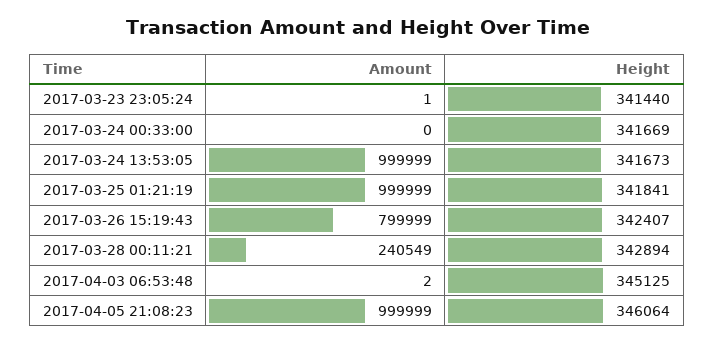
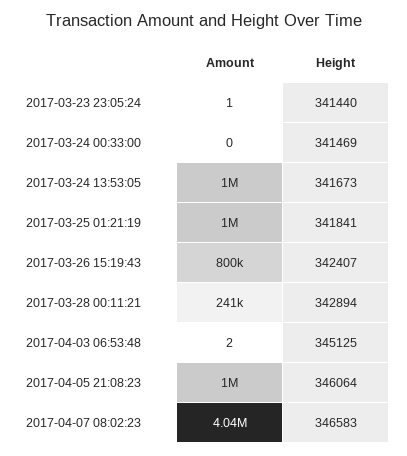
Height, 2017-03-24 00:33:00: 341669 -> 341469
Amount, 2017-04-07 08:02:23: none -> 4040000
Height, 2017-04-07 08:02:23: none -> 346583

